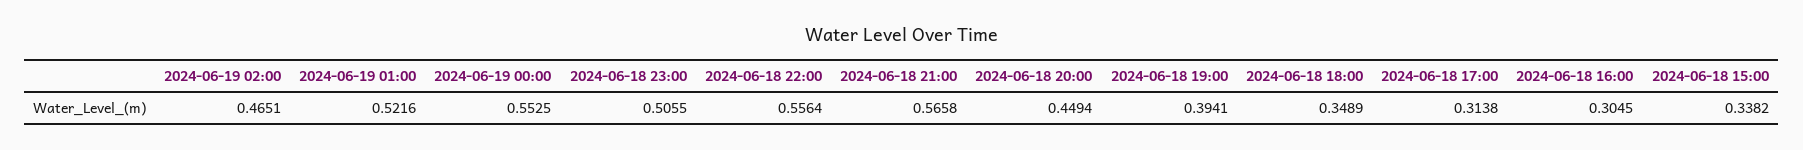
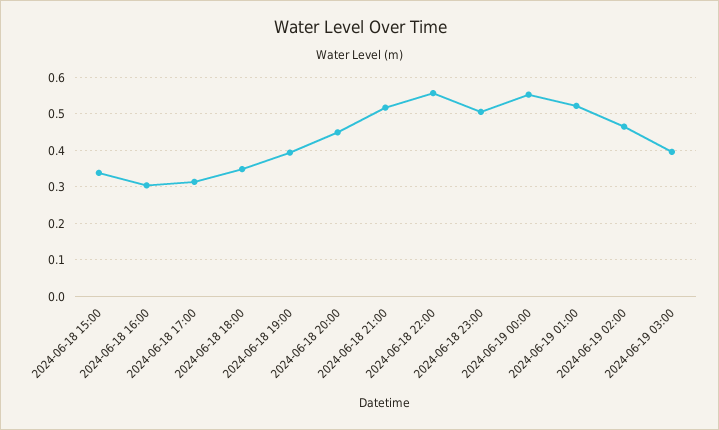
2024-06-18 21:00: 0.5658 -> 0.52
2024-06-19 03:00: none -> 0.4

